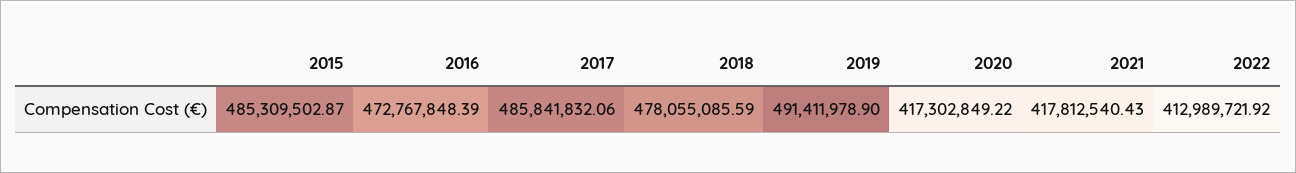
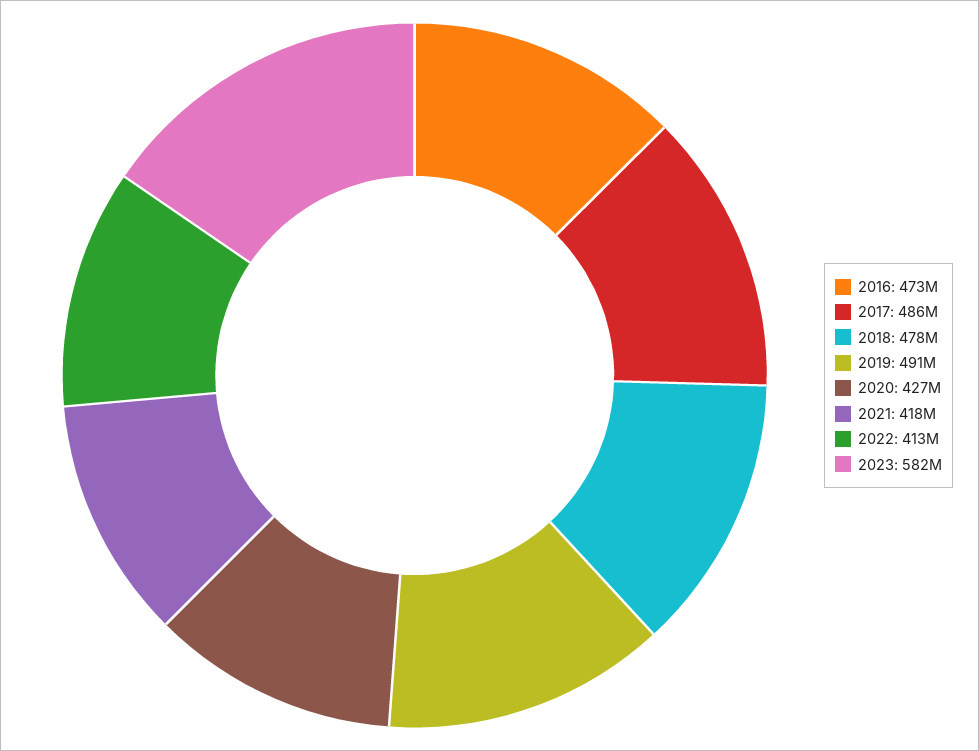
2015: 485309502.87 -> none
2020: 417302849.22 -> 427000000
2023: none -> 582000000

